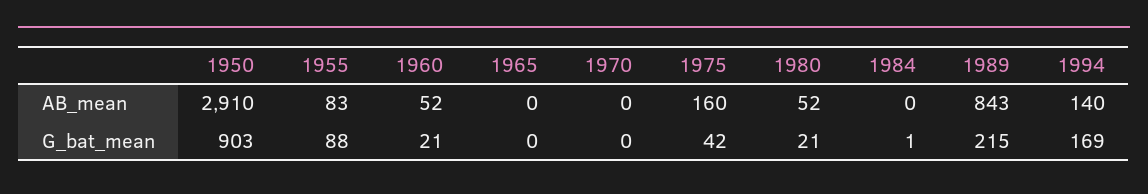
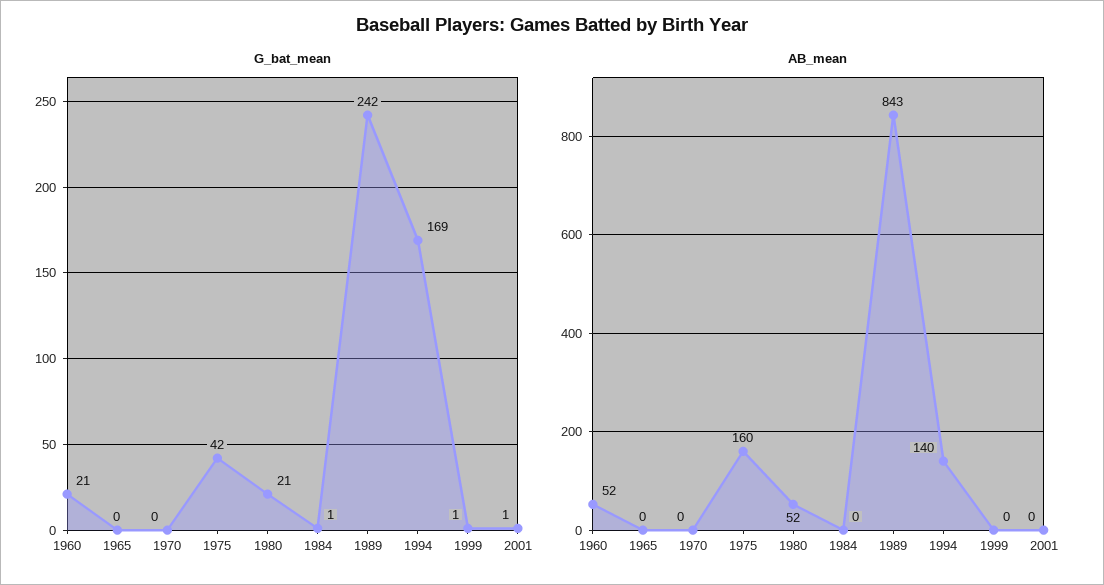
AB_mean, 1950: 2910 -> none
AB_mean, 1955: 83 -> none
G_bat_mean, 1950: 903 -> none
G_bat_mean, 1955: 88 -> none
G_bat_mean, 1989: 215 -> 242
G_bat_mean, 1999: none -> 1
G_bat_mean, 2001: none -> 1
AB_mean, 1999: none -> 0
AB_mean, 2001: none -> 0

